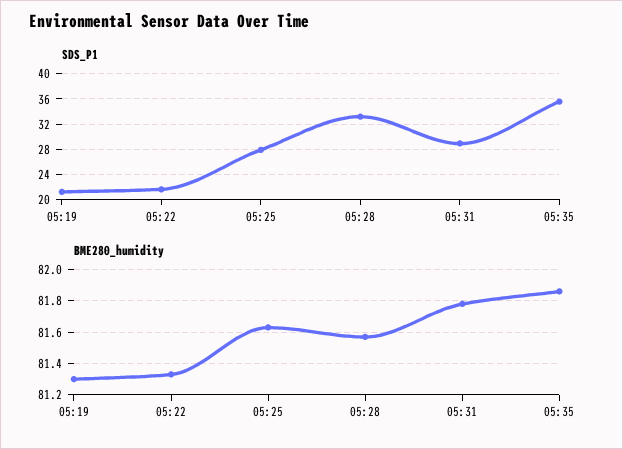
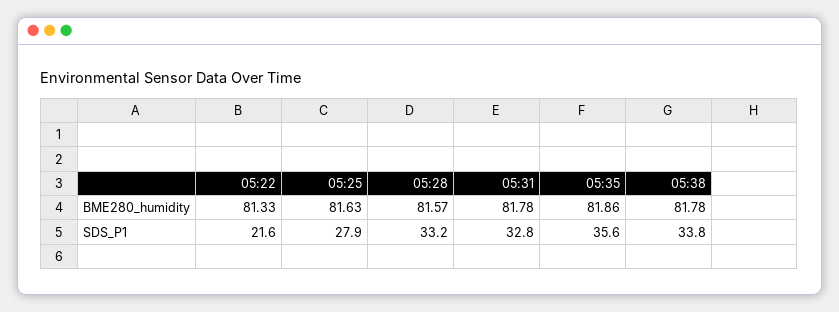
SDS_P1, 05:19: 21 -> none
SDS_P1, 05:31: 29 -> 32.8
BME280_humidity, 05:19: 81.3 -> none
BME280_humidity, 05:38: none -> 81.78
SDS_P1, 05:38: none -> 33.8

